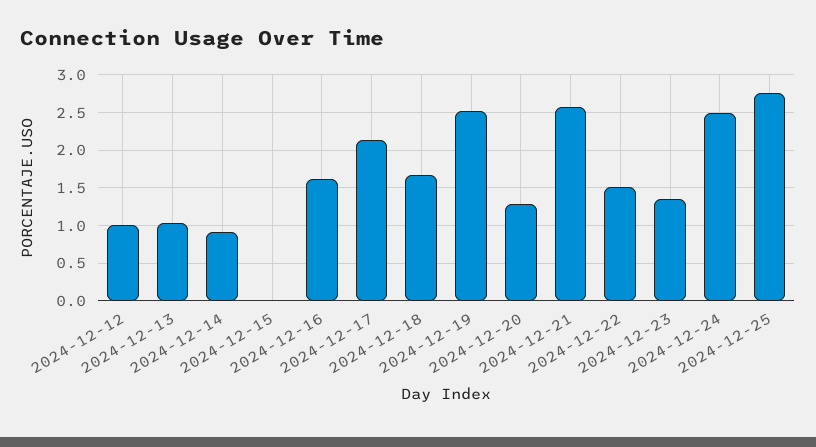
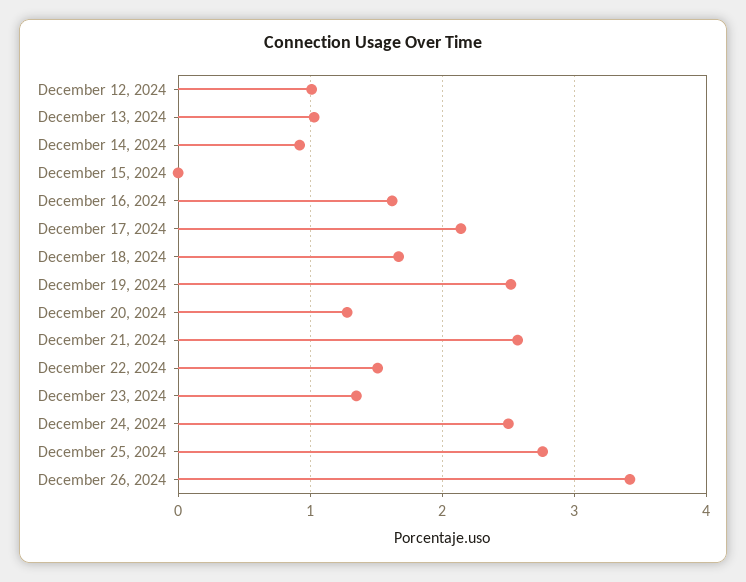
December 26, 2024: none -> 3.4

